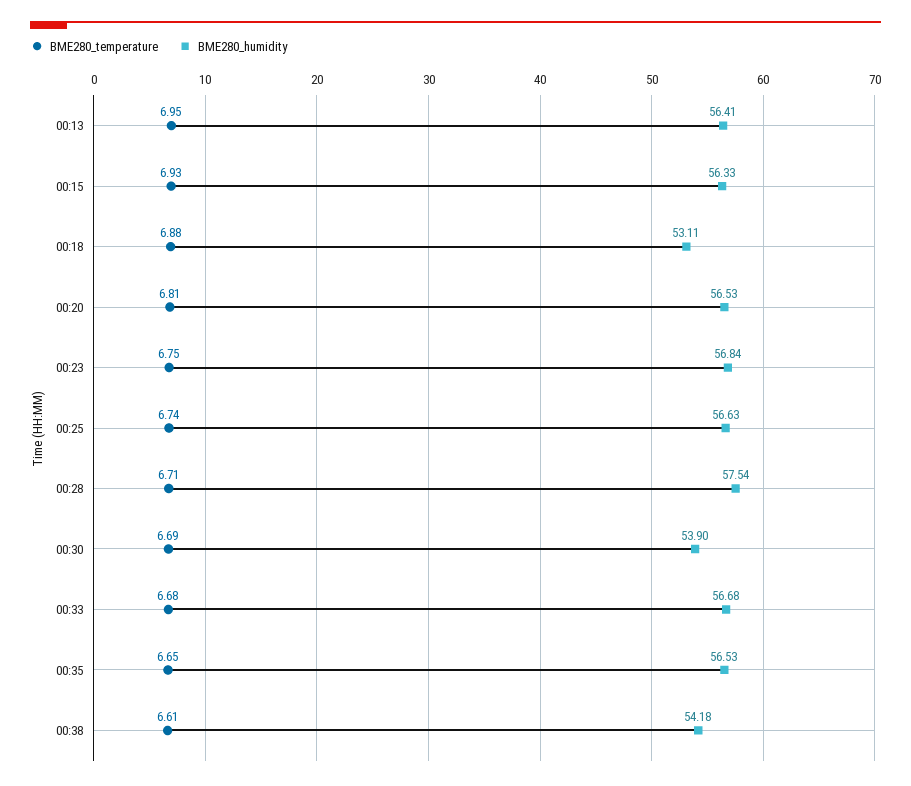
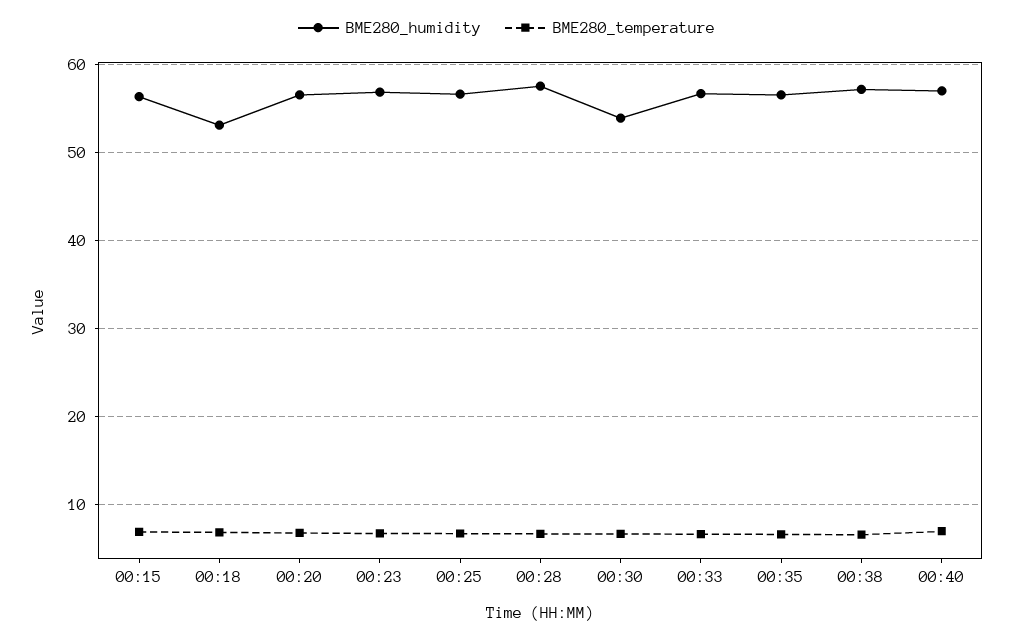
BME280_temperature, 00:13: 6.95 -> none
BME280_humidity, 00:13: 56.41 -> none
BME280_humidity, 00:38: 54.18 -> 57
BME280_humidity, 00:40: none -> 57
BME280_temperature, 00:40: none -> 7

